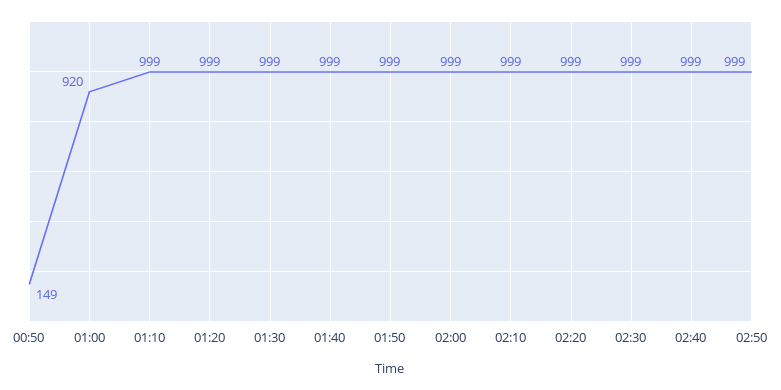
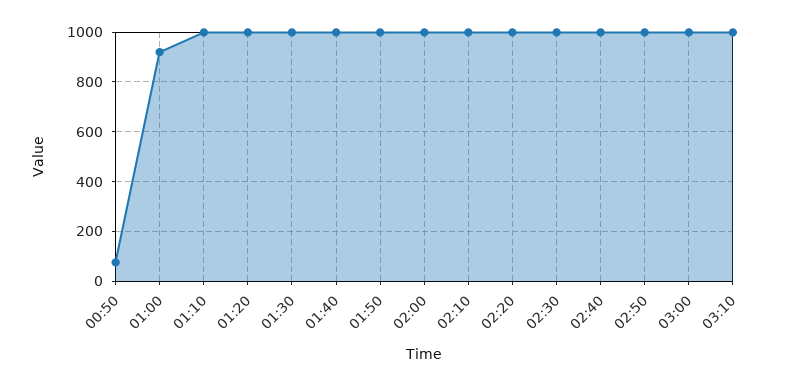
00:50: 149 -> 75
03:00: none -> 1000
03:10: none -> 1000

